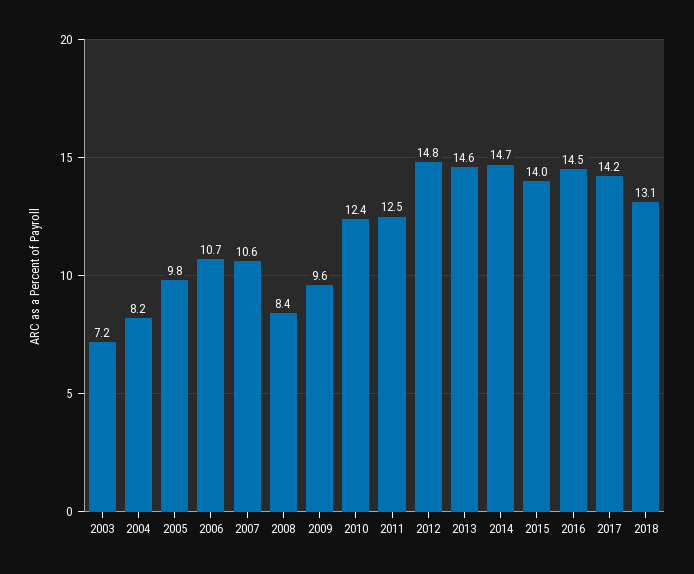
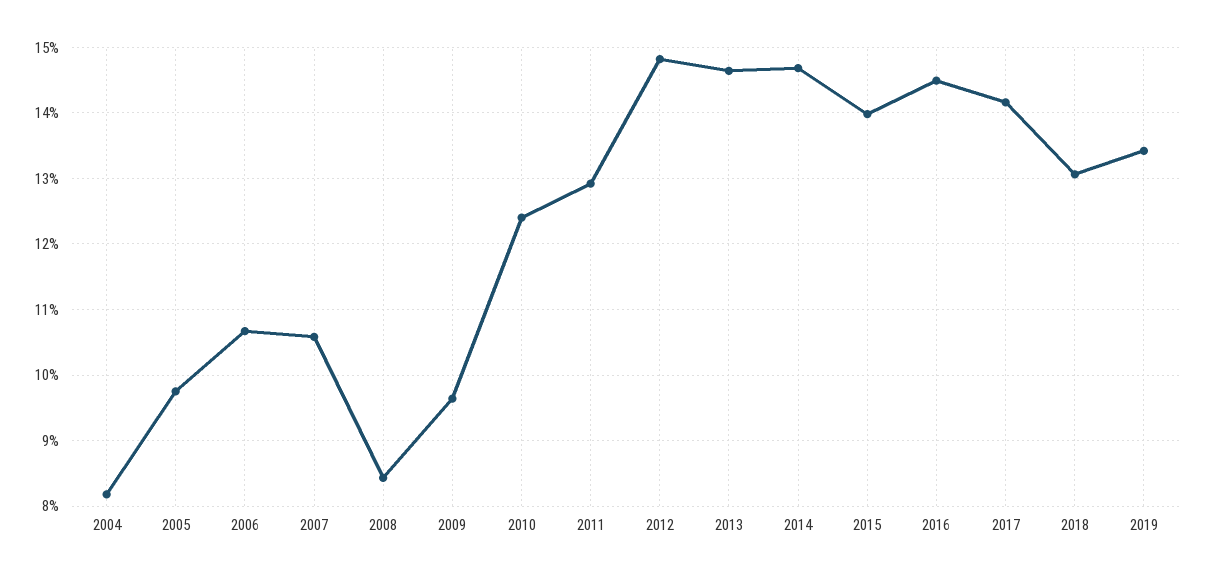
2003: 7.2 -> none
2011: 12.5 -> 12.9
2019: none -> 13.4

